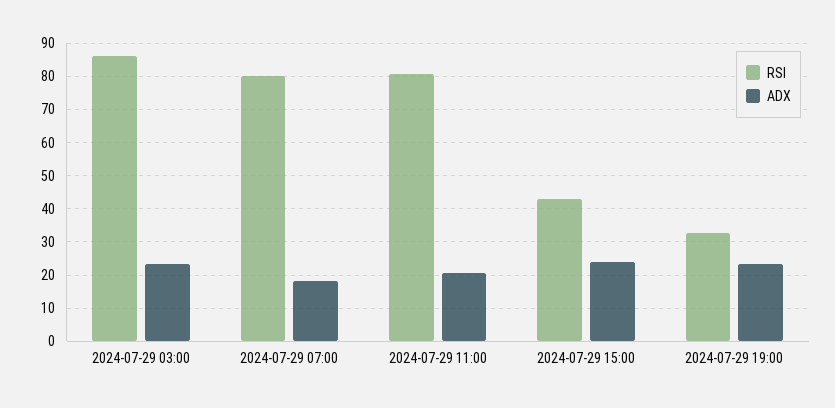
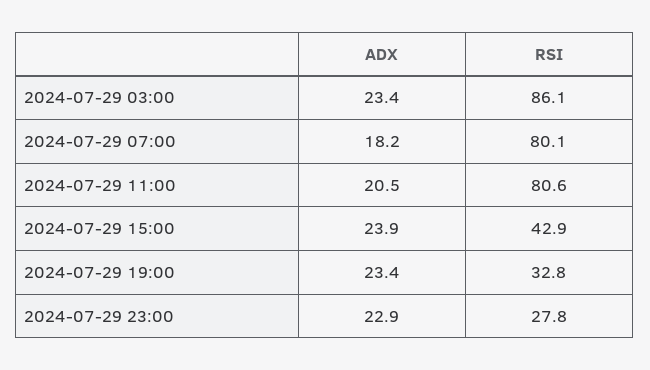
ADX, 2024-07-29 23:00: none -> 22.9
RSI, 2024-07-29 23:00: none -> 27.8

